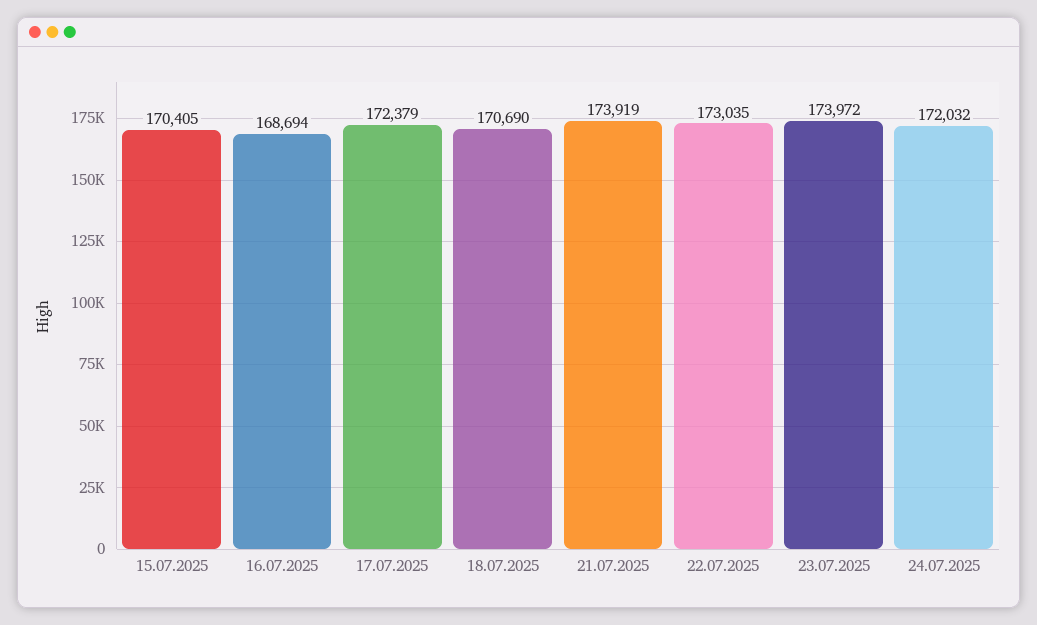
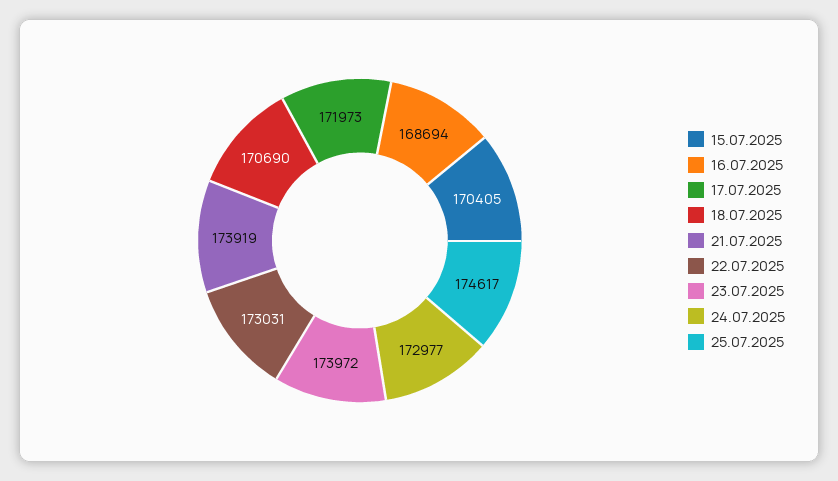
17.07.2025: 172379 -> 171973
22.07.2025: 173035 -> 173031
24.07.2025: 172032 -> 172977
25.07.2025: none -> 174617

